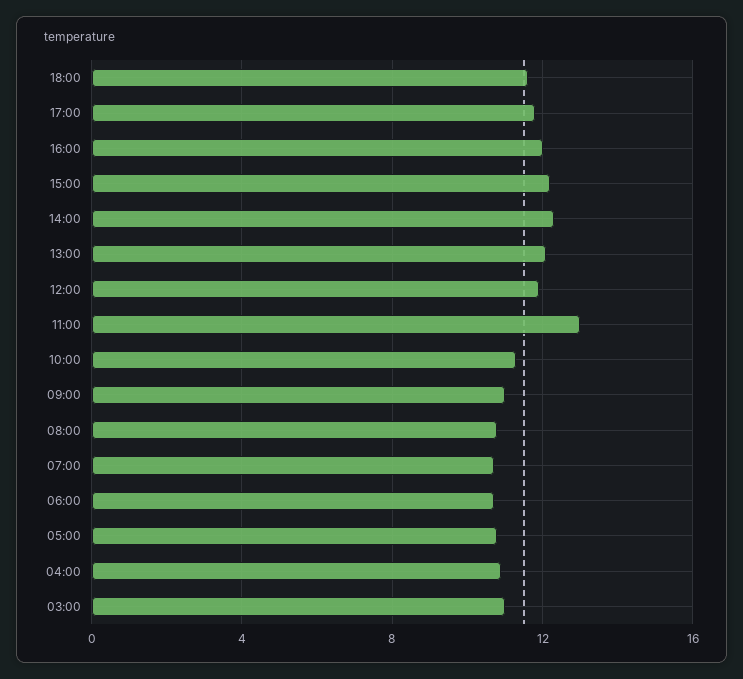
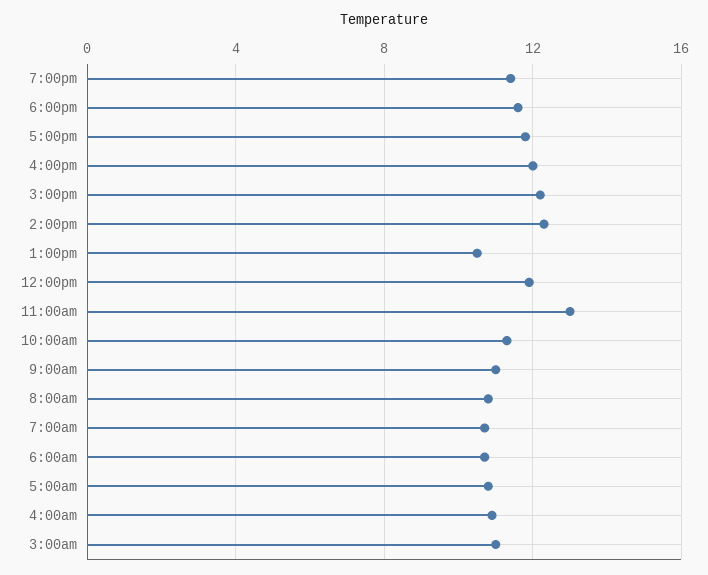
13:00: 12 -> 10.5
7:00pm: none -> 11.5

